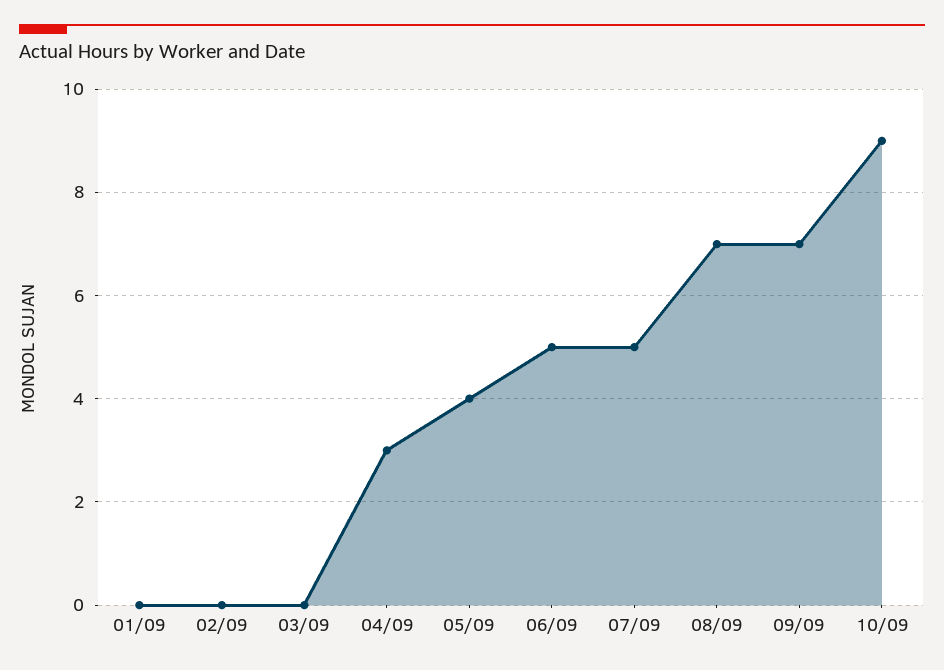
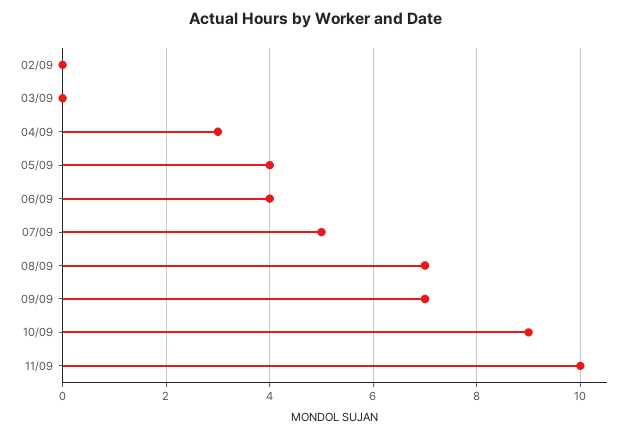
01/09: 0 -> none
06/09: 5 -> 4
11/09: none -> 10

